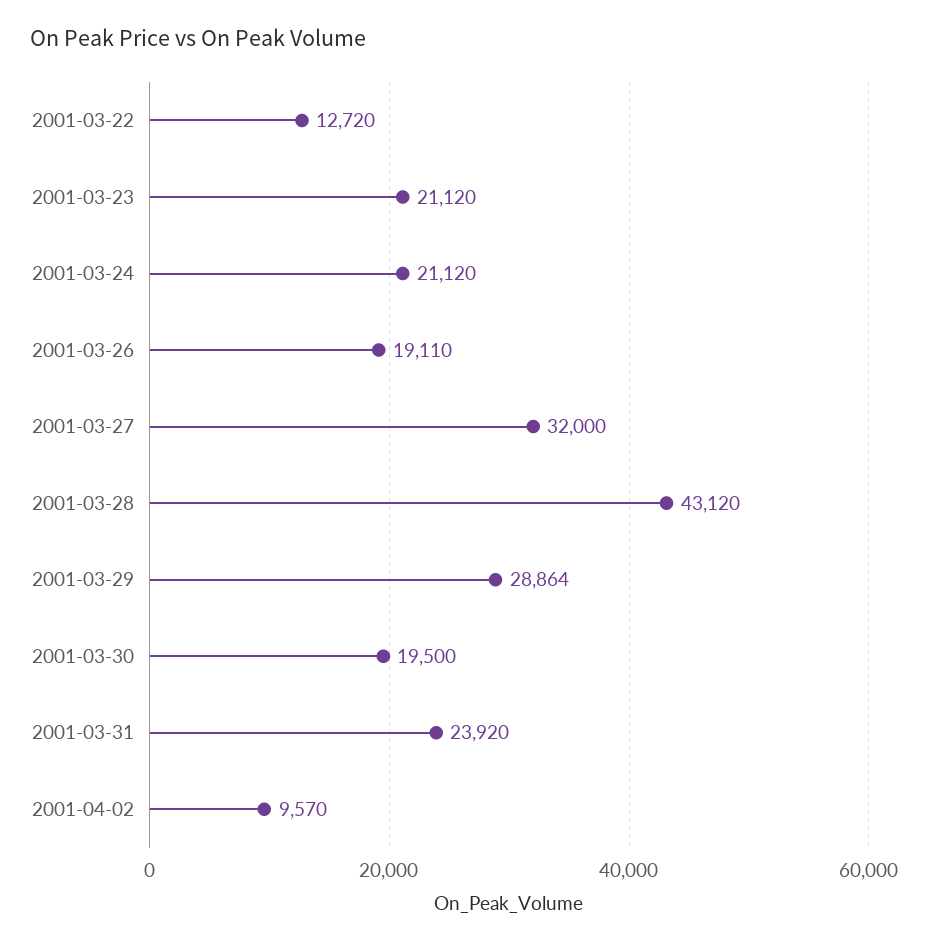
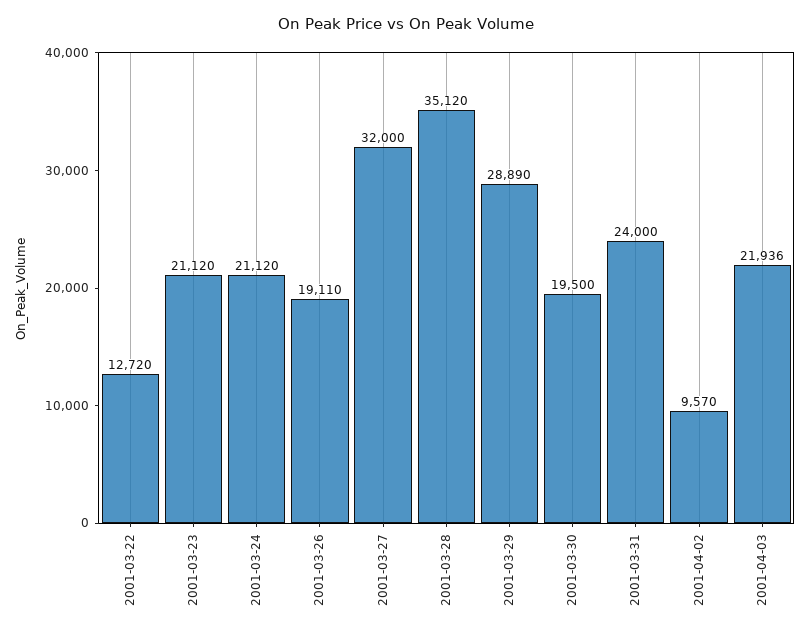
2001-03-28: 43120 -> 35120
2001-03-29: 28864 -> 28890
2001-03-31: 23920 -> 24000
2001-04-03: none -> 21936

